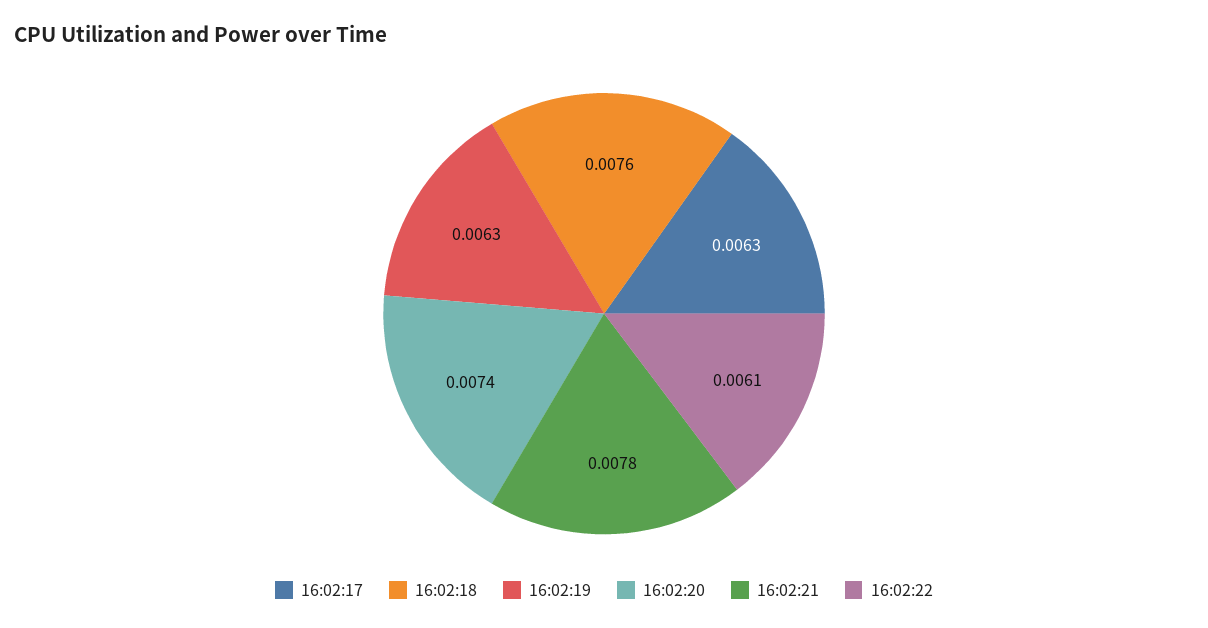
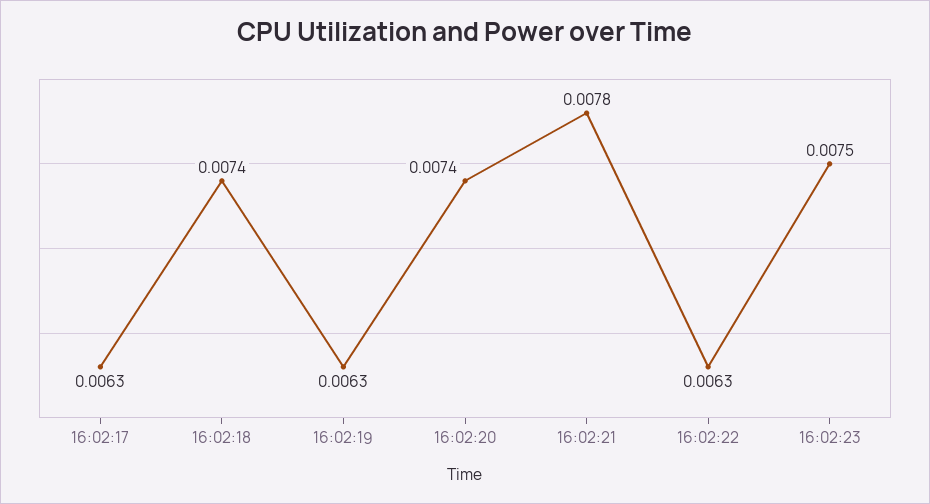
16:02:18: 0.0076 -> 0.0074
16:02:22: 0.0061 -> 0.0063
16:02:23: none -> 0.0075

